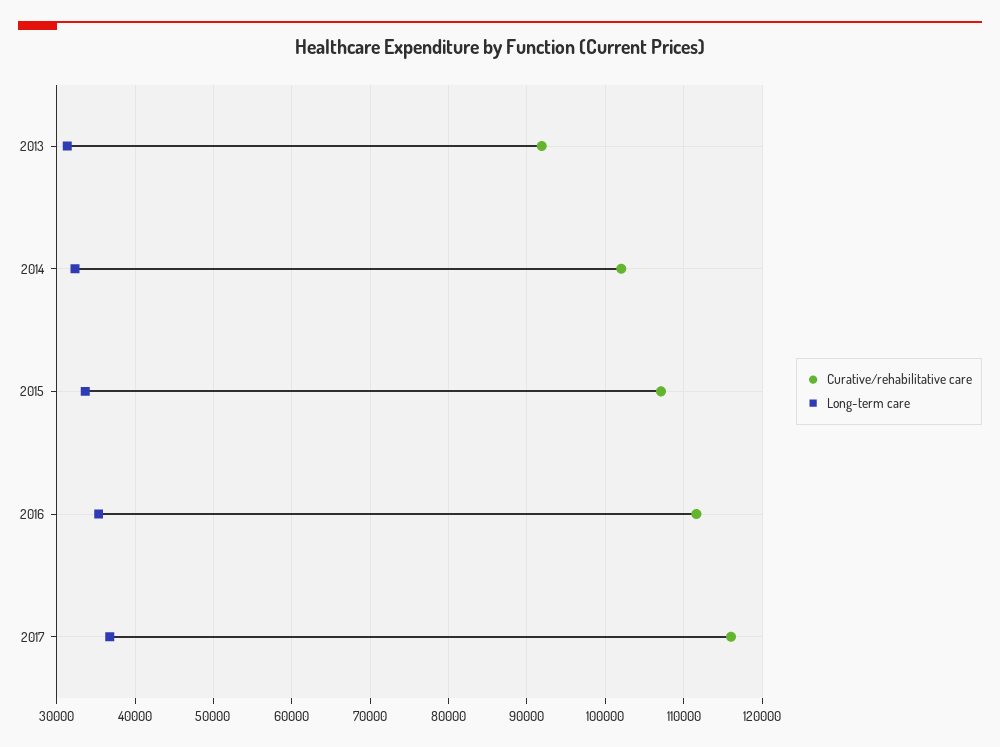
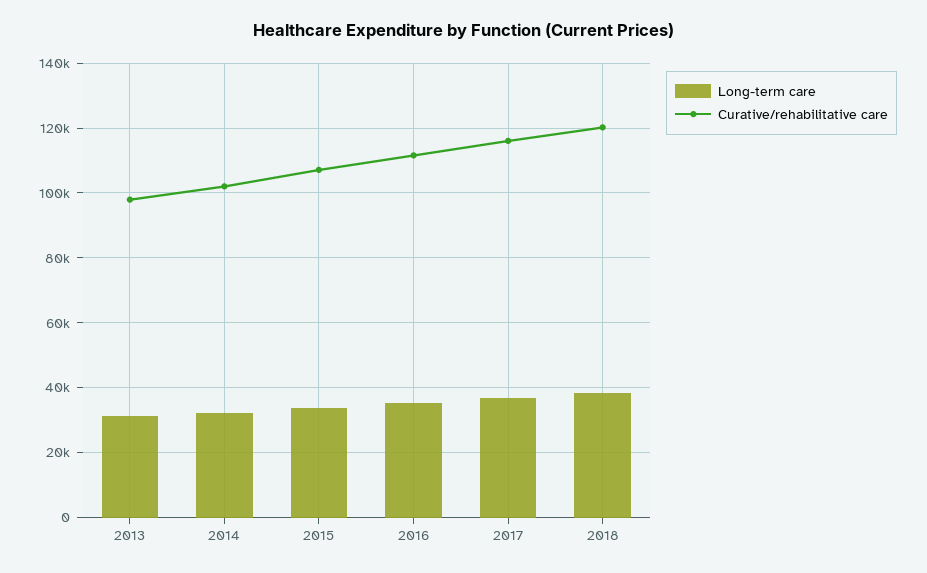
Curative/rehabilitative care, 2013: 92000 -> 98000
Long-term care, 2018: none -> 38000
Curative/rehabilitative care, 2018: none -> 120000

